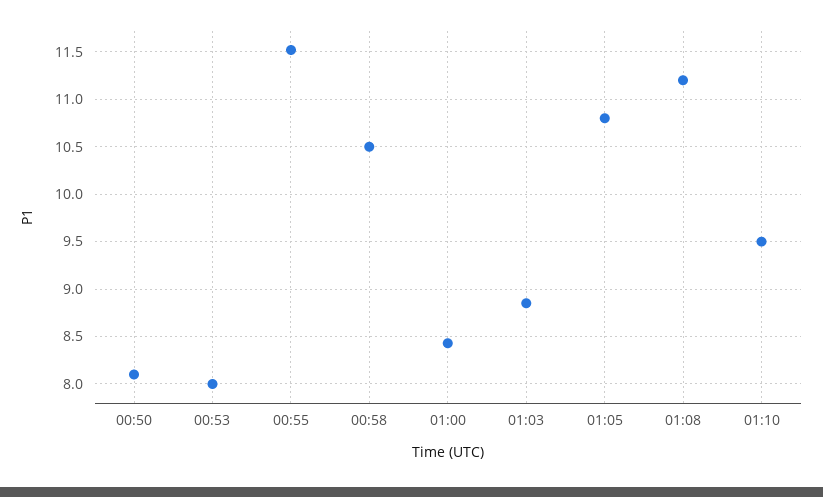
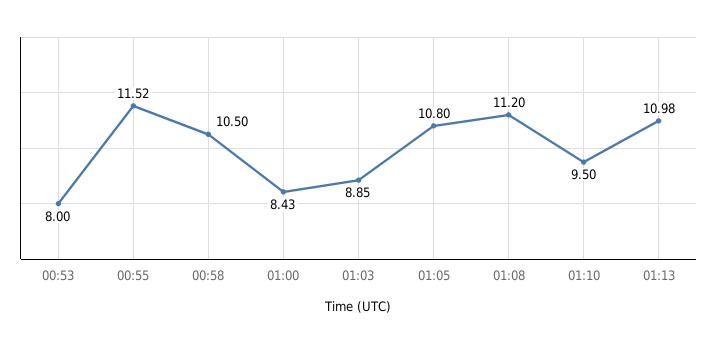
00:50: 8.1 -> none
01:13: none -> 10.98

